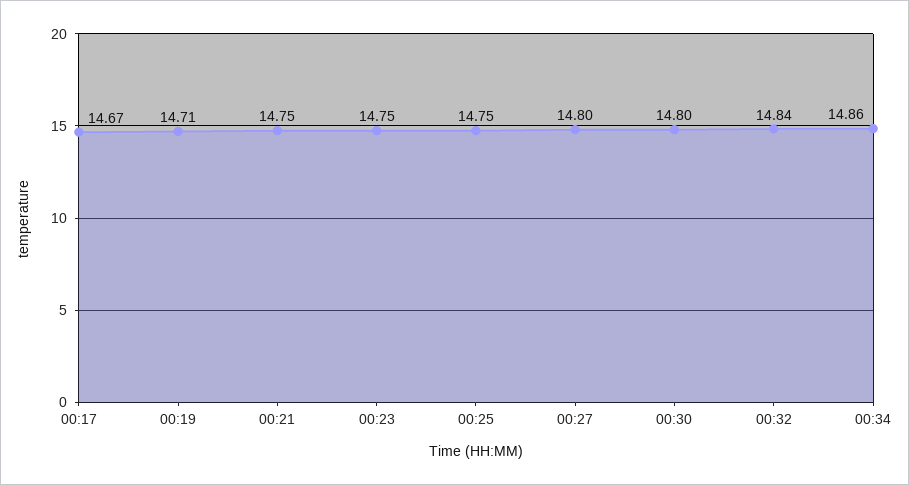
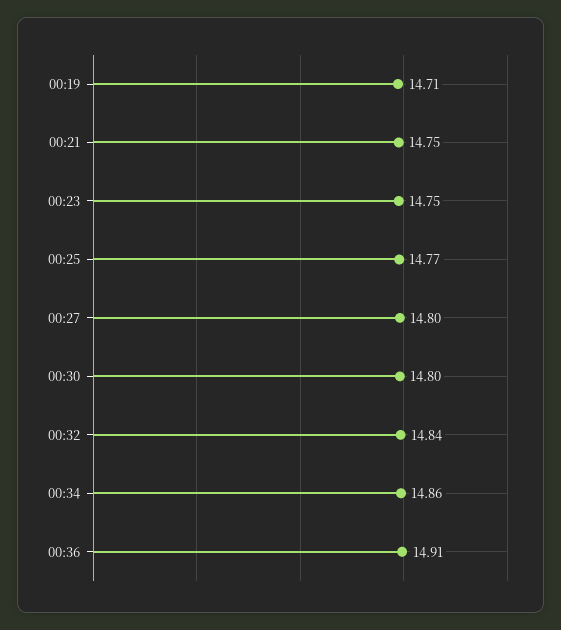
00:17: 14.67 -> none
00:25: 14.75 -> 14.77
00:36: none -> 14.91

